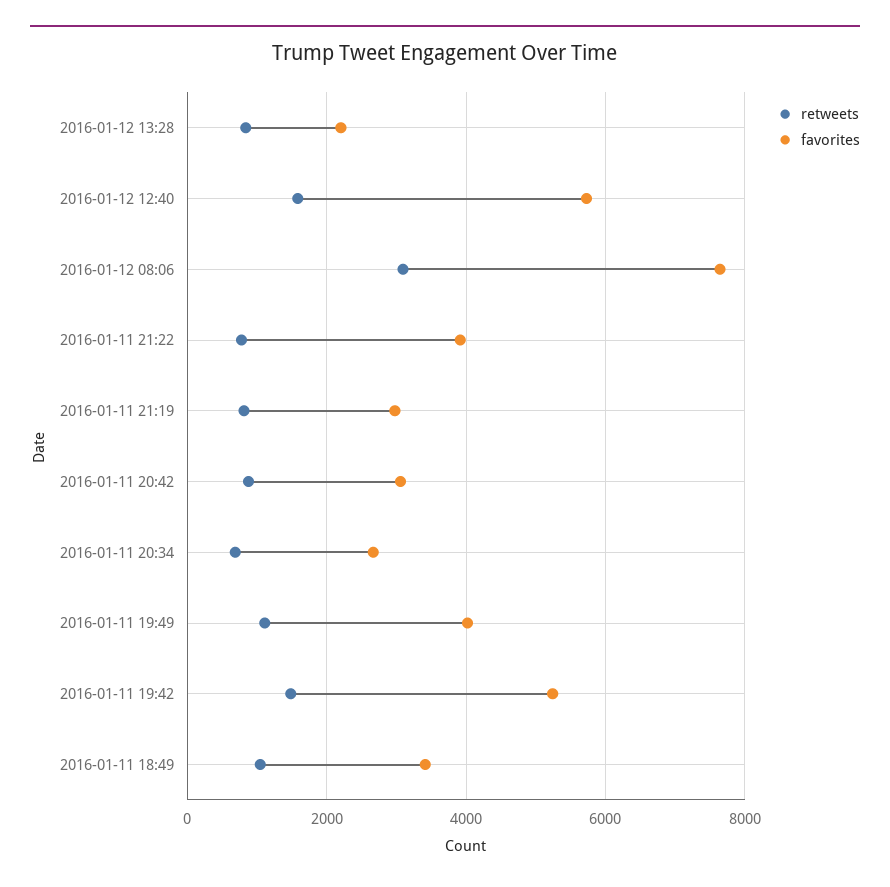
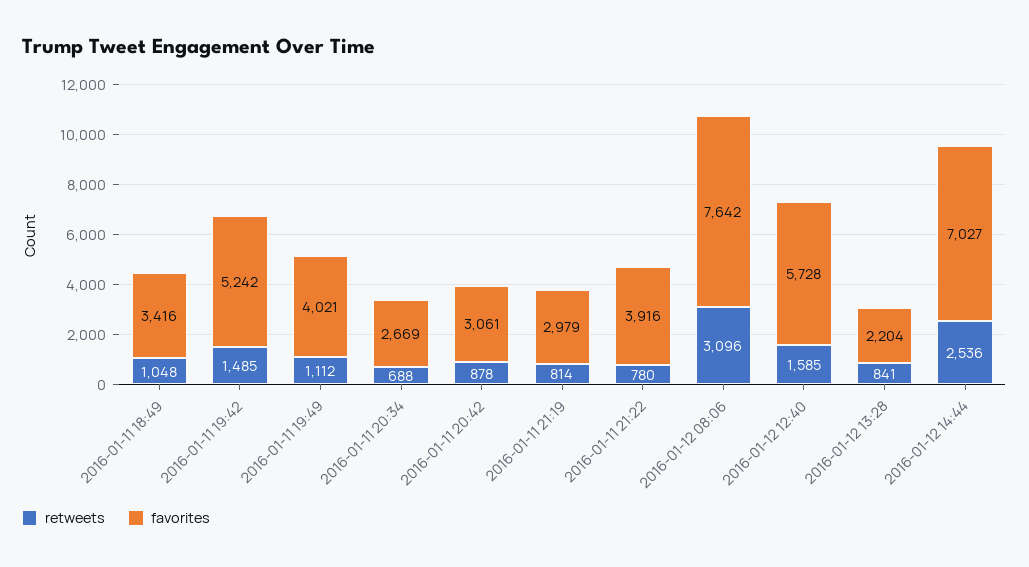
retweets, 2016-01-12 14:44: none -> 2536
favorites, 2016-01-12 14:44: none -> 7027

